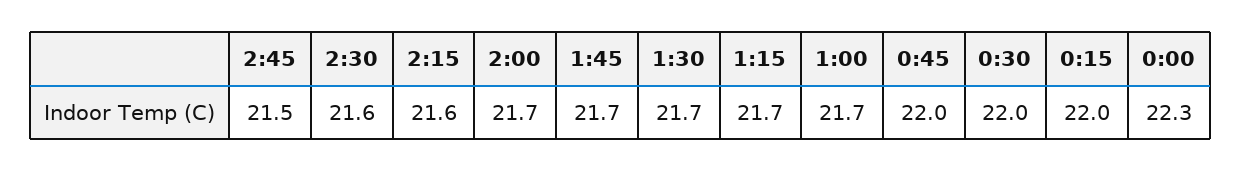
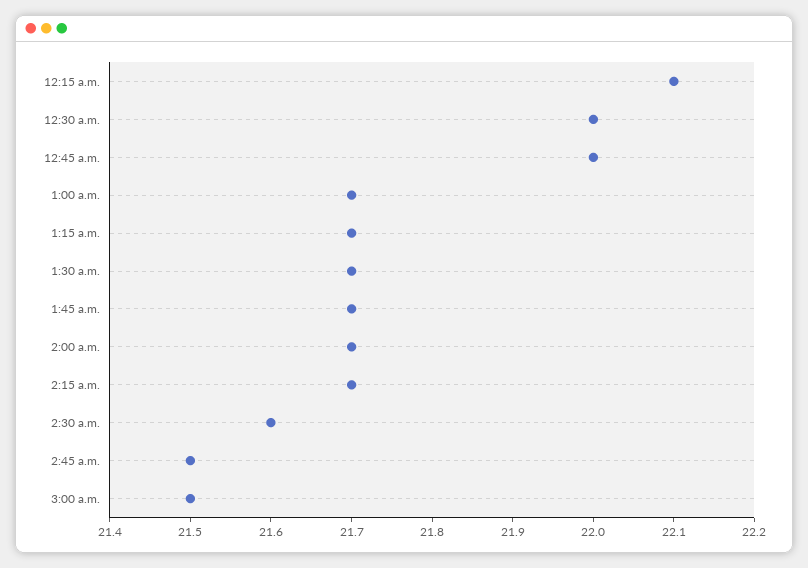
2:15: 21.6 -> 21.7
0:15: 22 -> 22.1
0:00: 22.3 -> none
3:00 a.m.: none -> 21.5

